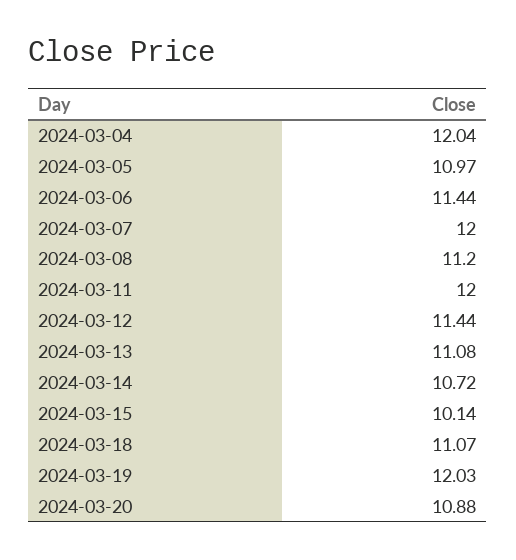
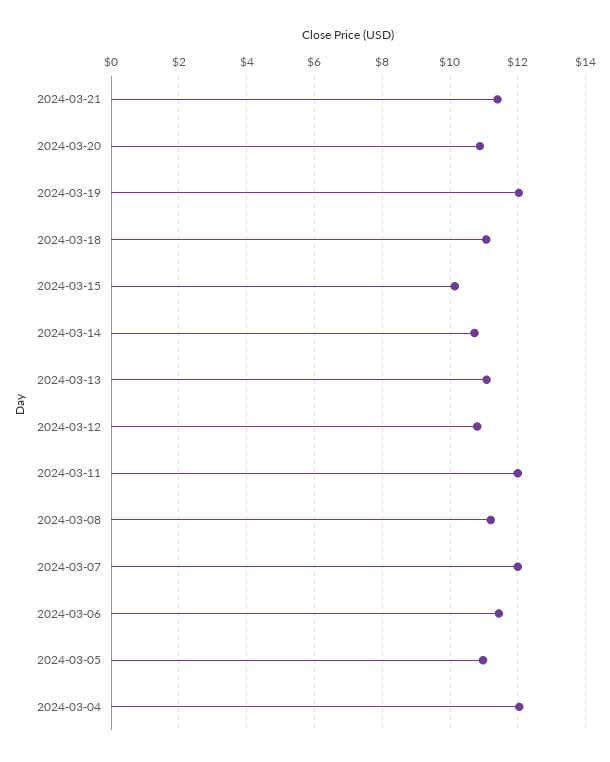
2024-03-12: 11.44 -> 10.8
2024-03-21: none -> 11.4

